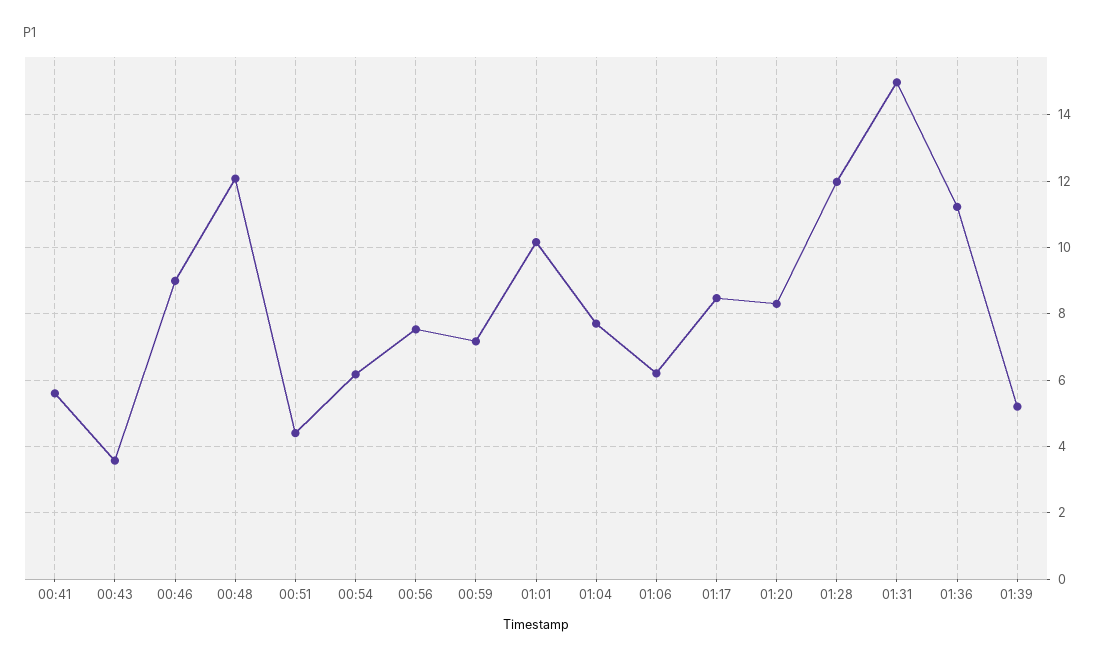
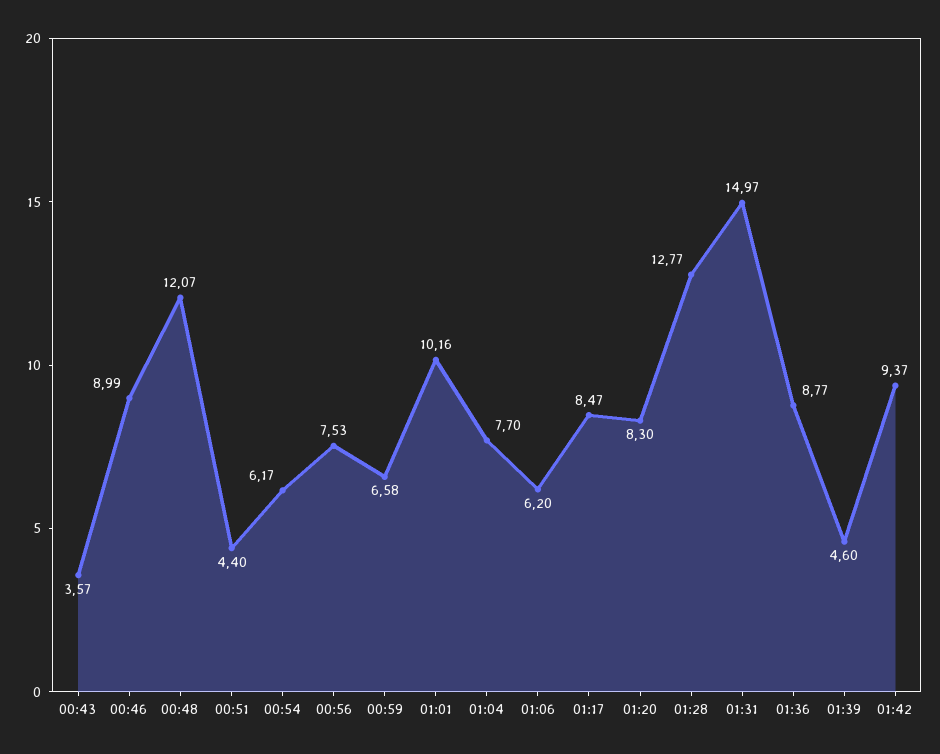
00:41: 5.6 -> none
00:59: 7.2 -> 6.58
01:28: 12 -> 12.77
01:36: 11.2 -> 8.77
01:39: 5.2 -> 4.6
01:42: none -> 9.37

